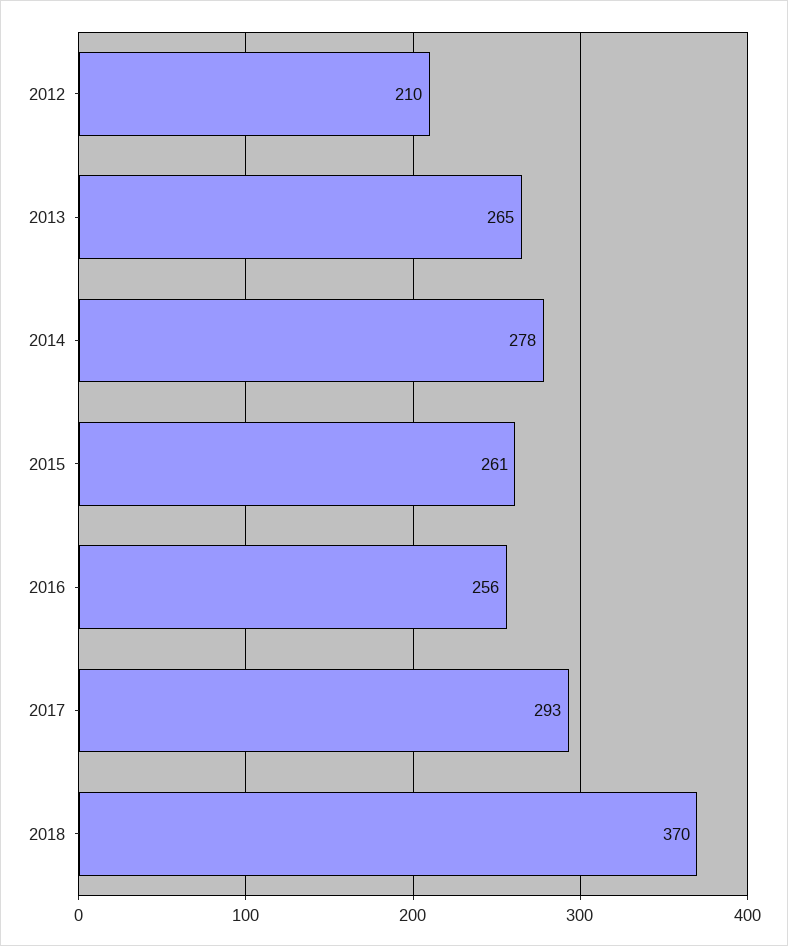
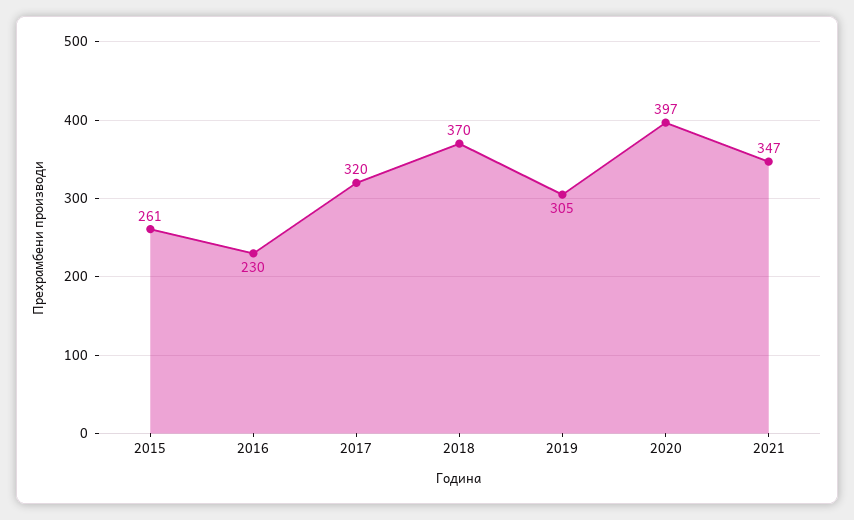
2012: 210 -> none
2013: 265 -> none
2014: 278 -> none
2016: 256 -> 230
2017: 293 -> 320
2019: none -> 305
2020: none -> 397
2021: none -> 347

